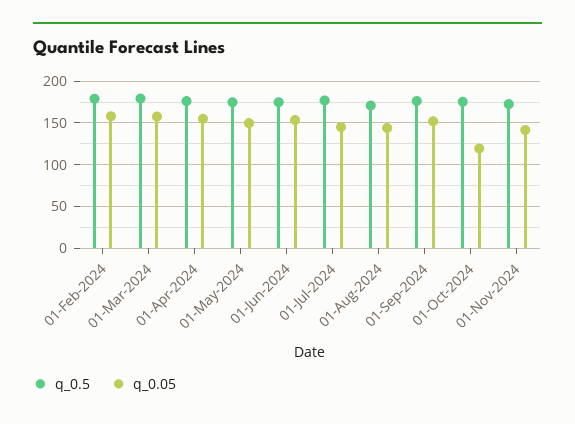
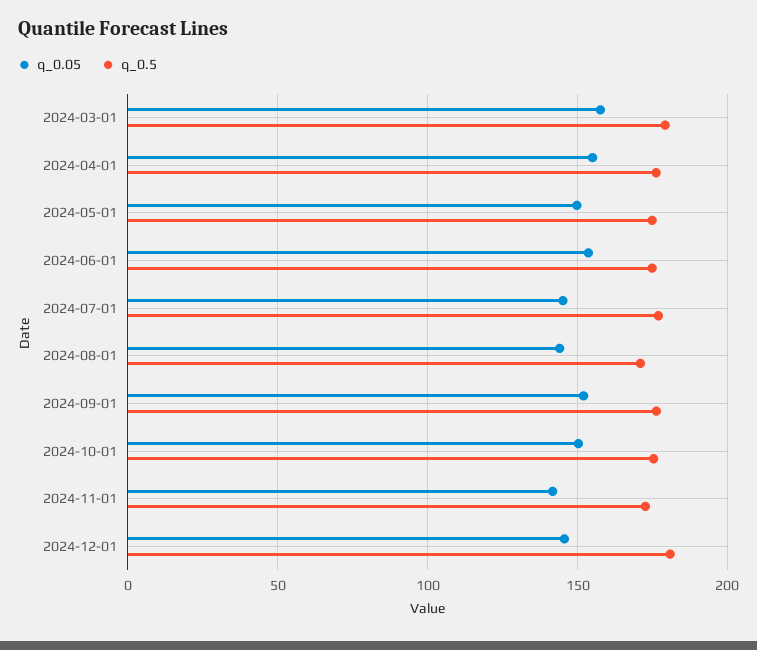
q_0.5, 01-Feb-2024: 180 -> none
q_0.05, 01-Feb-2024: 160 -> none
q_0.05, 01-Oct-2024: 120 -> 150
q_0.05, 2024-12-01: none -> 145
q_0.5, 2024-12-01: none -> 180

